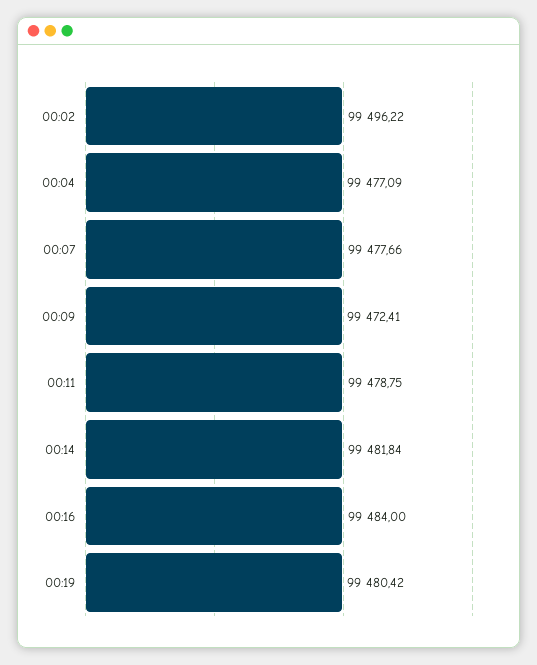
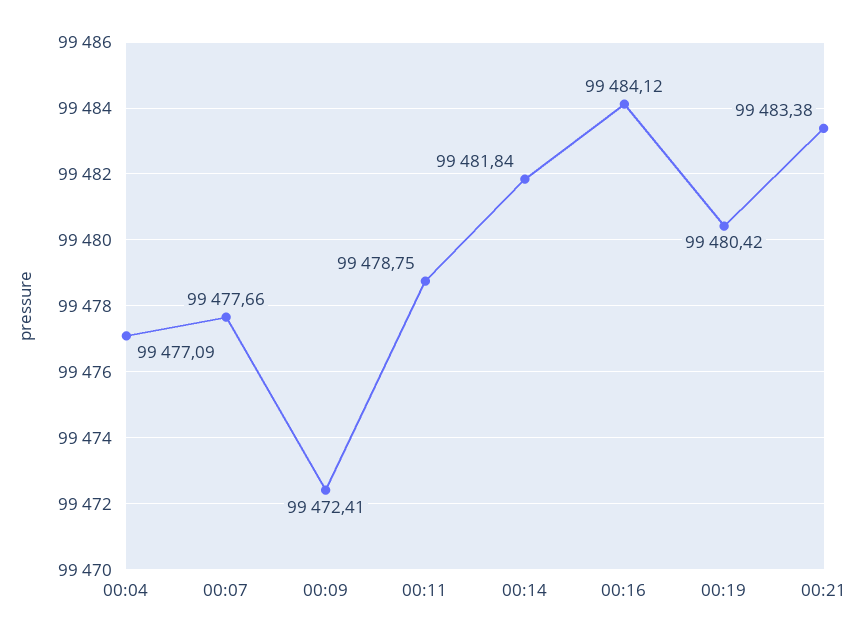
00:02: 99496.22 -> none
00:16: 99484 -> 99484.12
00:21: none -> 99483.38

